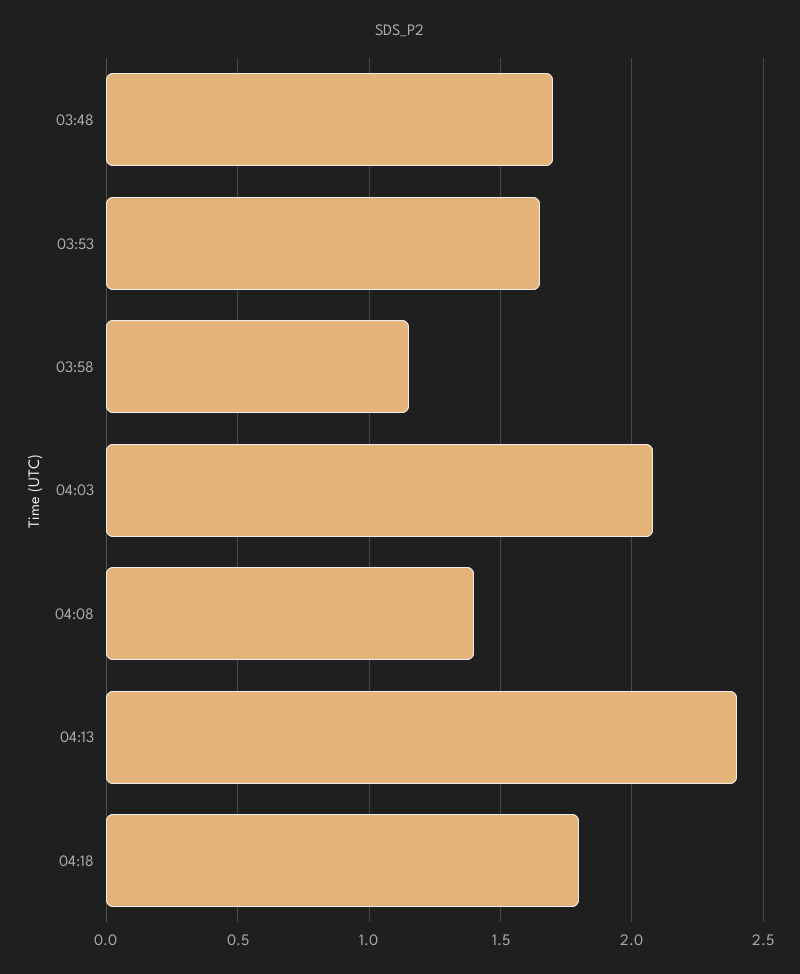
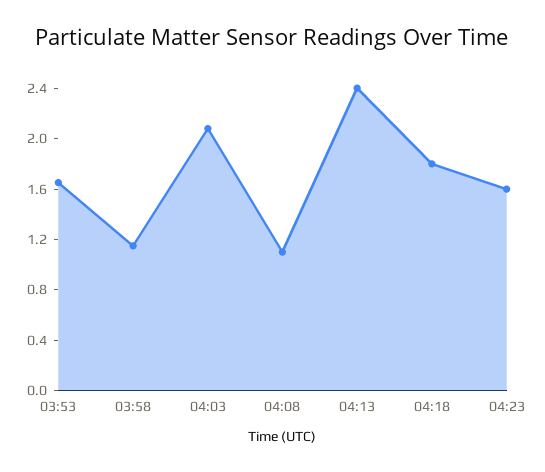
03:48: 1.7 -> none
04:08: 1.4 -> 1.1
04:23: none -> 1.6

